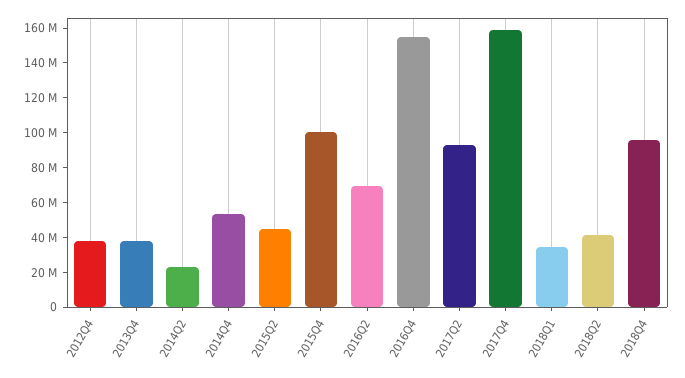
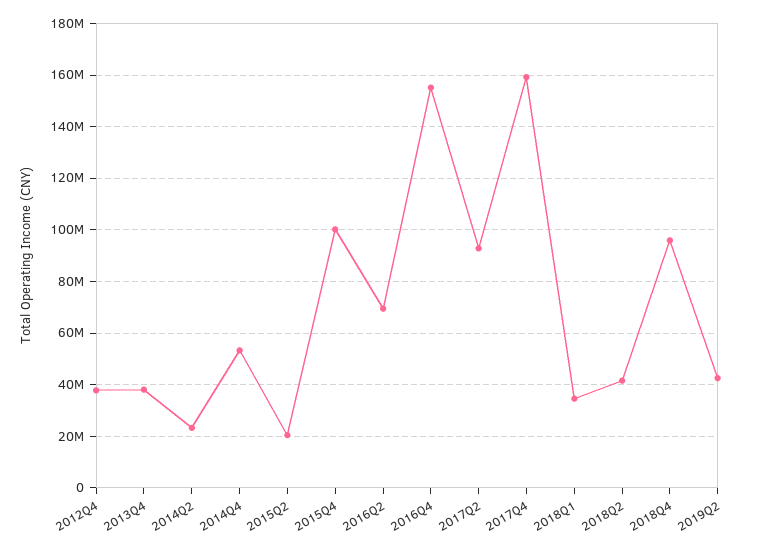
2015Q2: 45000000 -> 20000000
2019Q2: none -> 42500000

